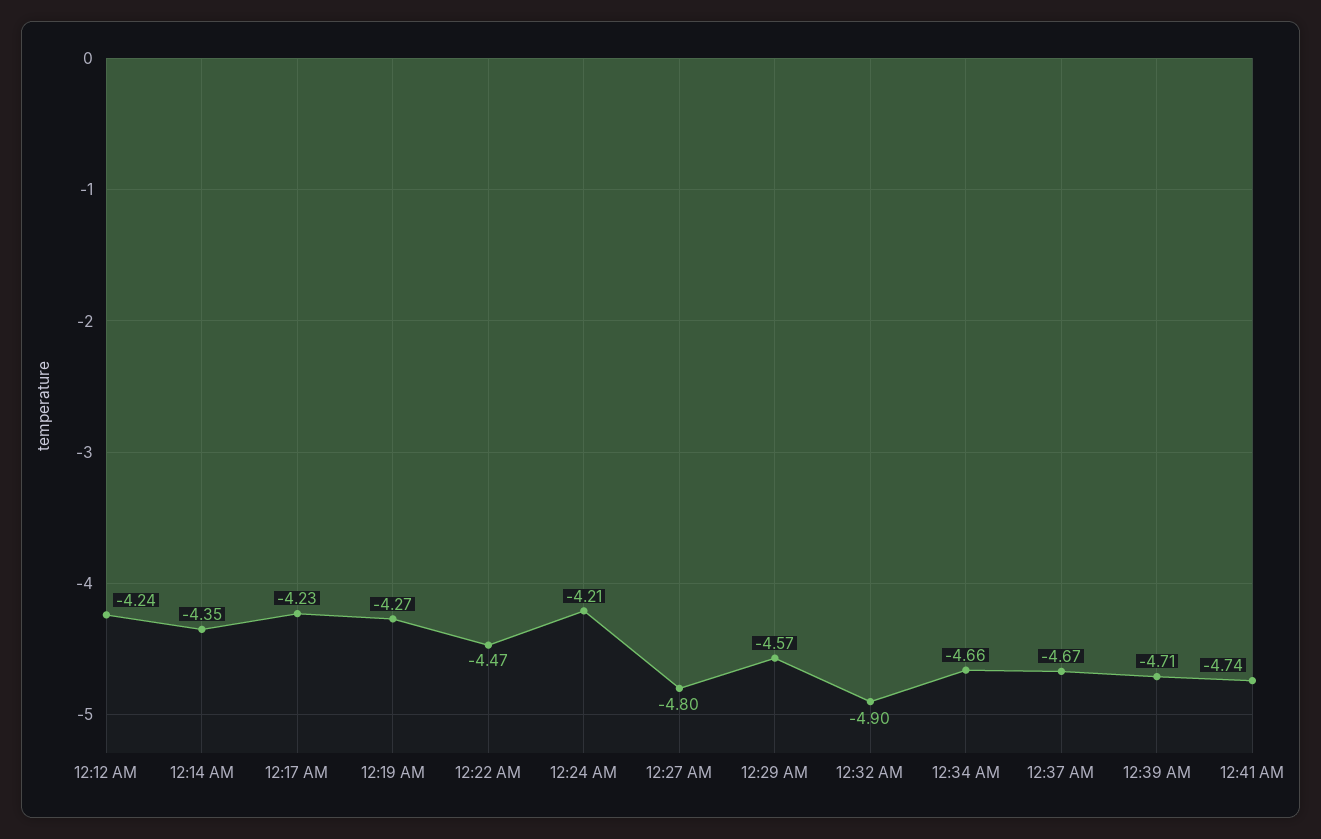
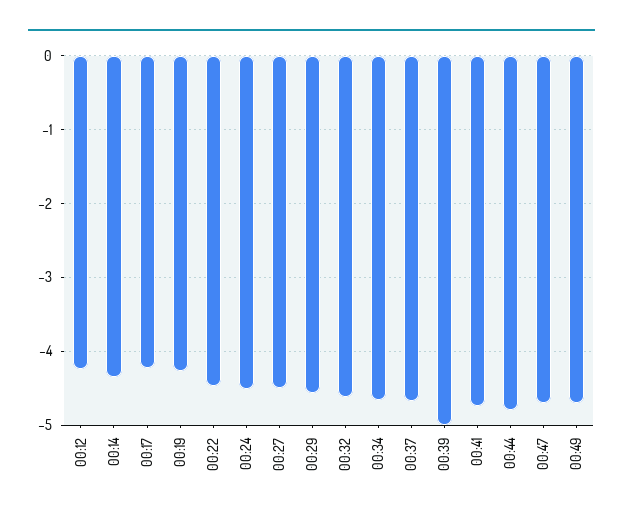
12:24 AM: -4.21 -> -4.5
12:27 AM: -4.8 -> -4.5
12:32 AM: -4.9 -> -4.6
12:39 AM: -4.71 -> -5
00:44: none -> -4.8
00:47: none -> -4.7
00:49: none -> -4.7

